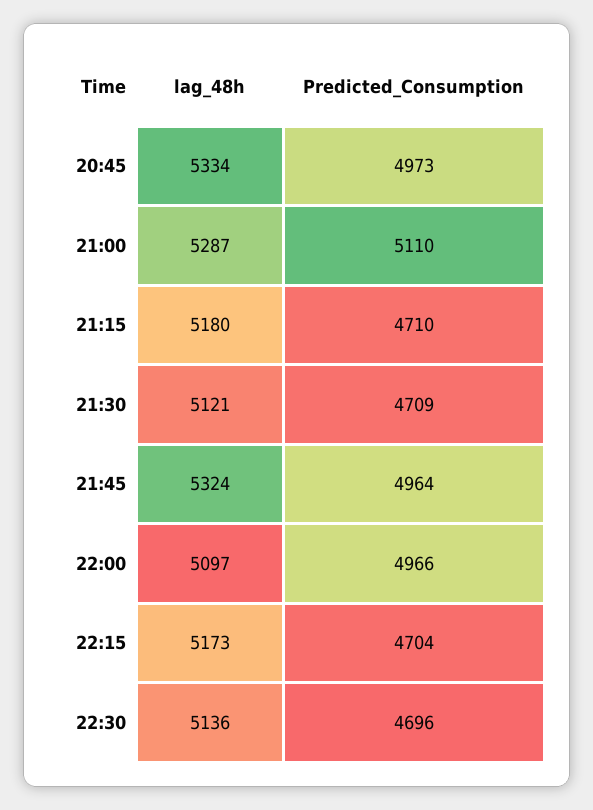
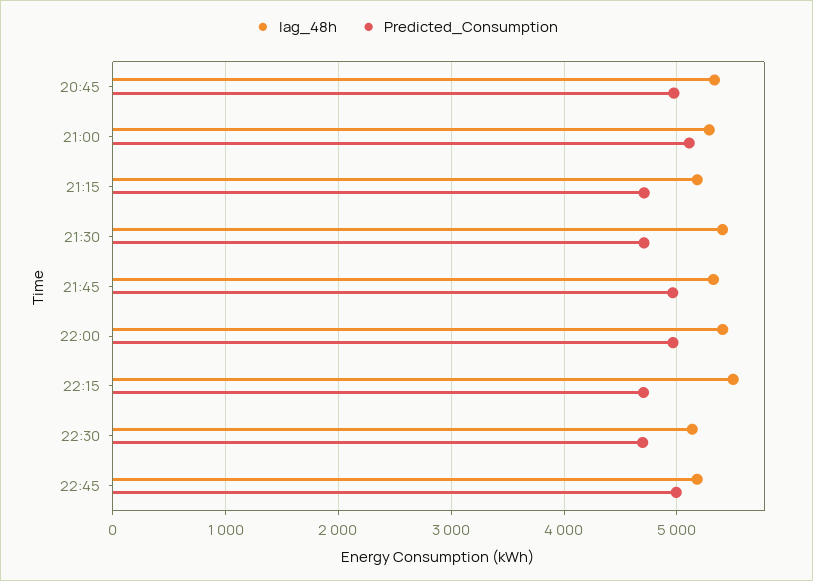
lag_48h, 21:30: 5121 -> 5400
lag_48h, 22:00: 5097 -> 5400
lag_48h, 22:15: 5173 -> 5500
lag_48h, 22:45: none -> 5200
Predicted_Consumption, 22:45: none -> 5000

